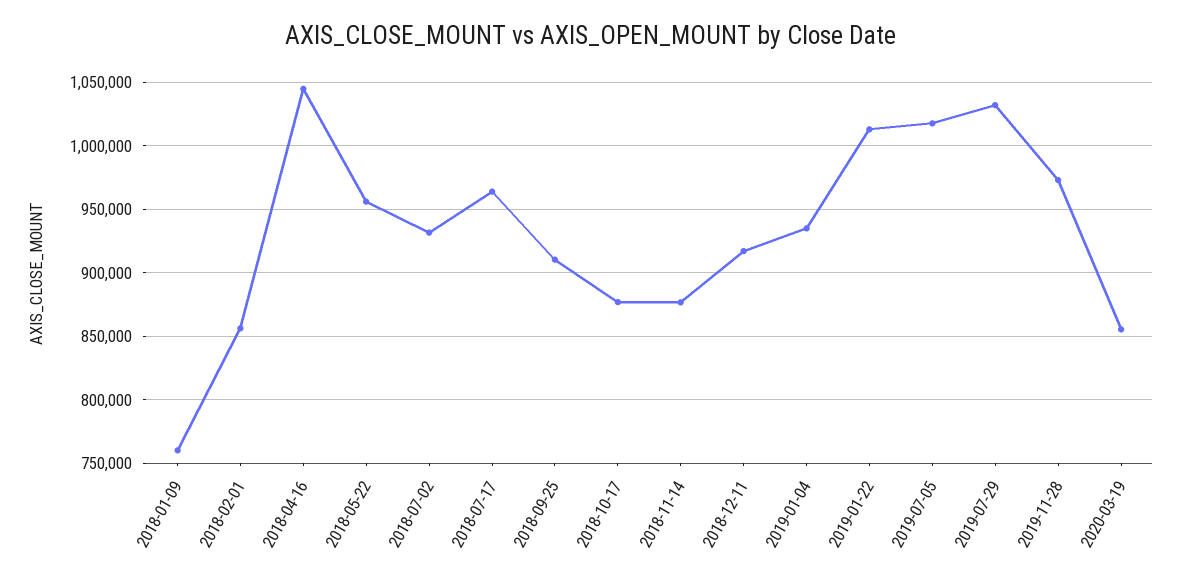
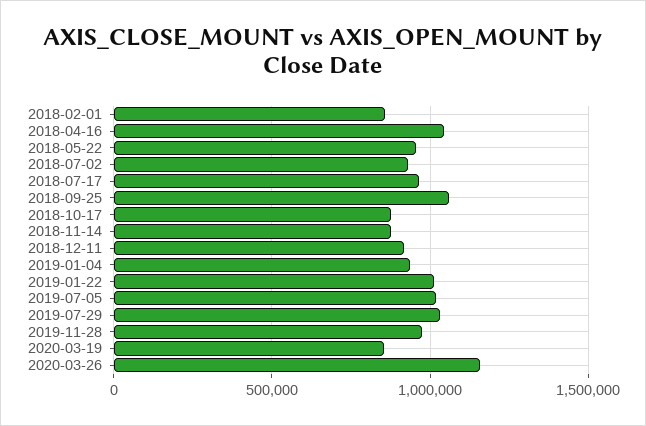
2018-01-09: 760000 -> none
2018-09-25: 910000 -> 1050000
2020-03-26: none -> 1150000

